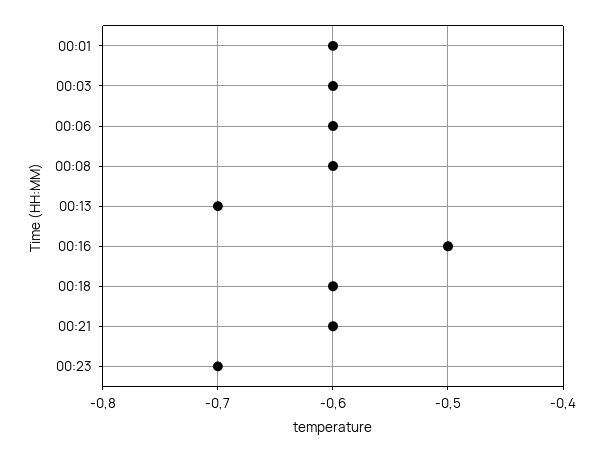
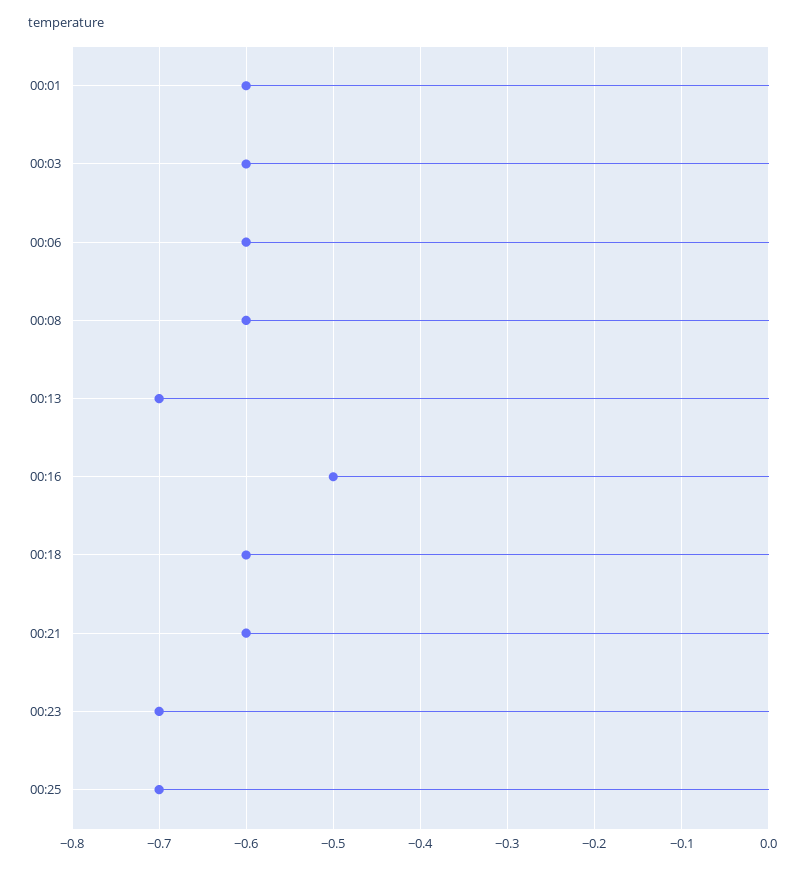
00:25: none -> -0.7

